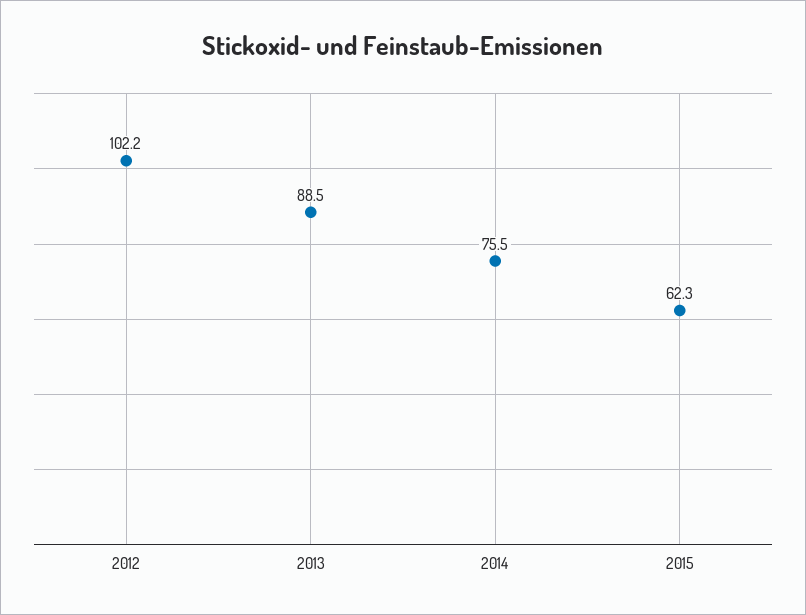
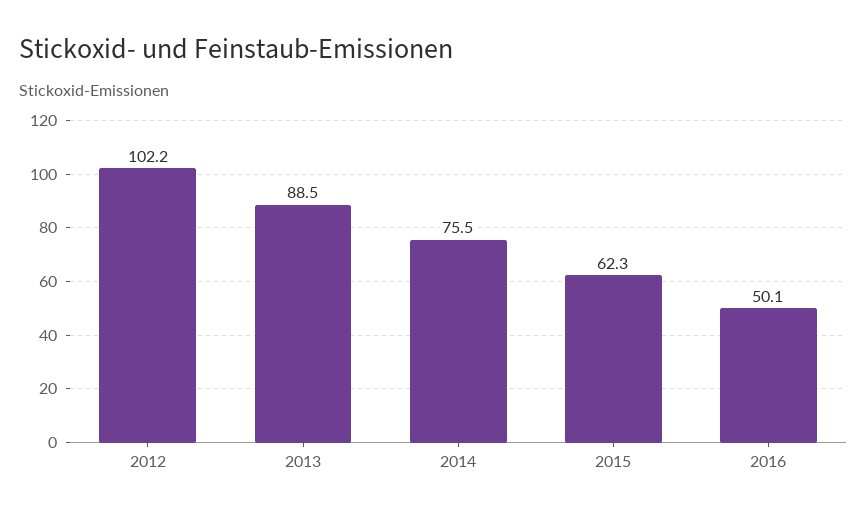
2016: none -> 50.1

